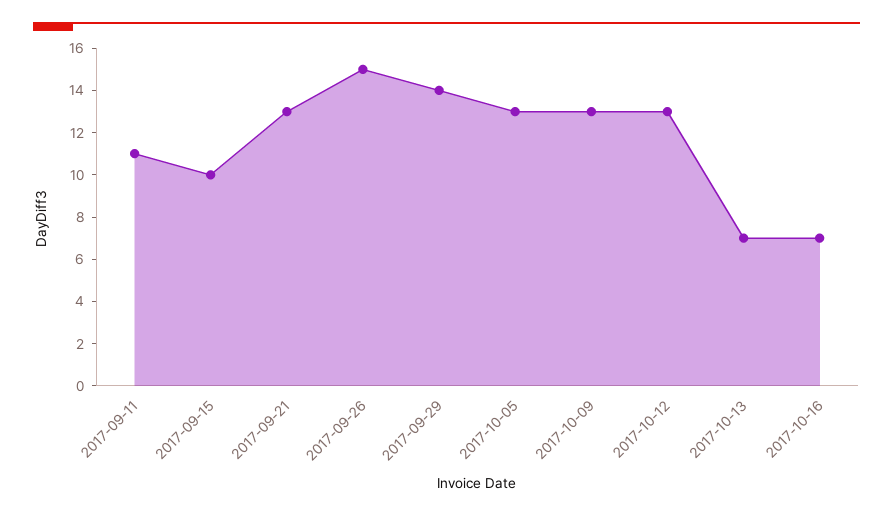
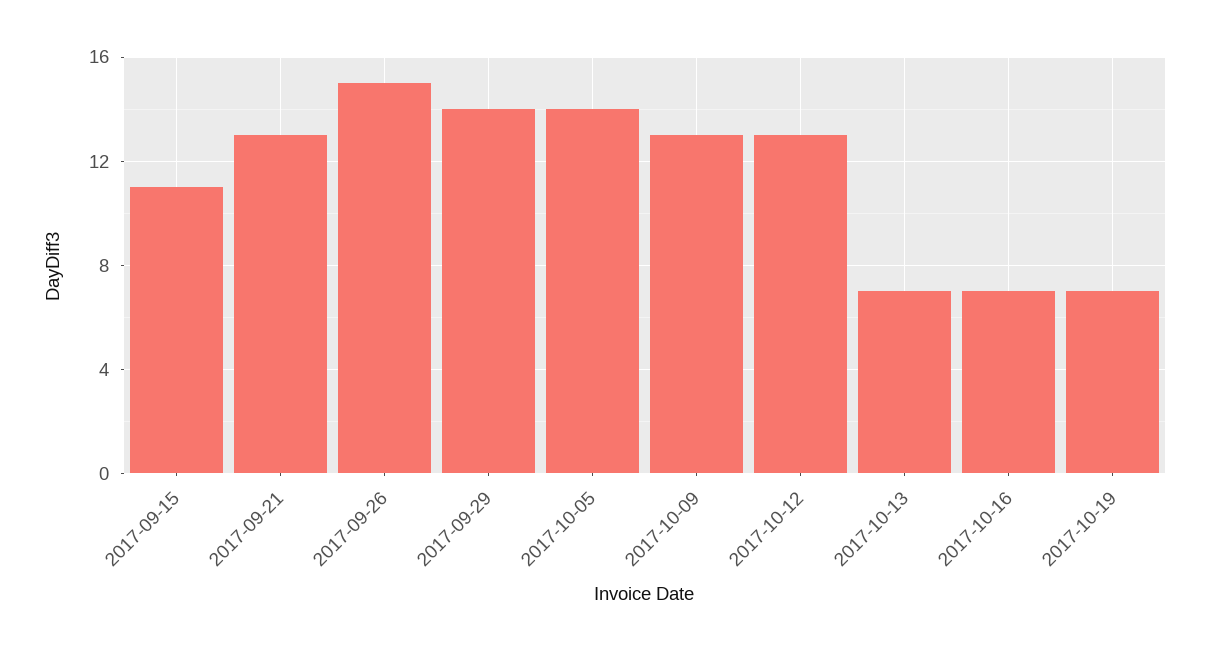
2017-09-11: 11 -> none
2017-09-15: 10 -> 11
2017-10-05: 13 -> 14
2017-10-19: none -> 7

